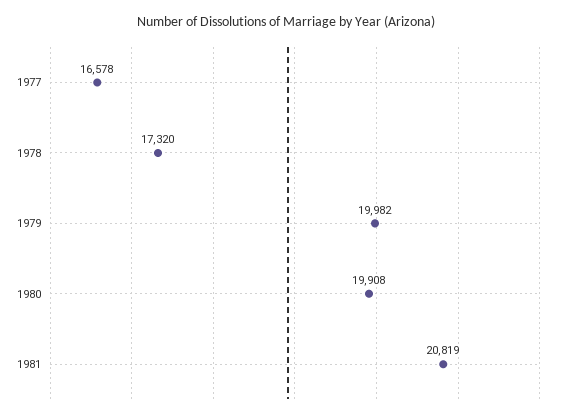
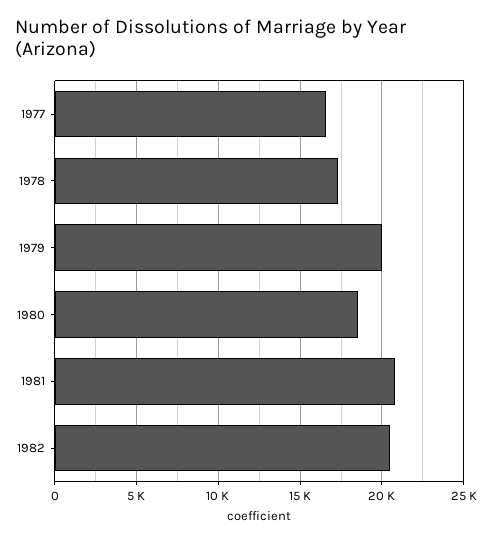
1980: 19908 -> 18500
1982: none -> 20500

